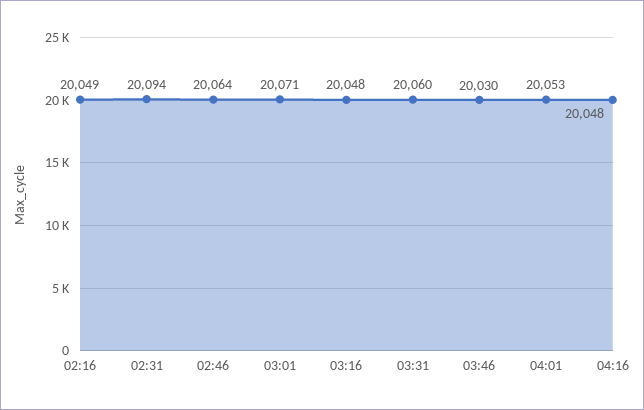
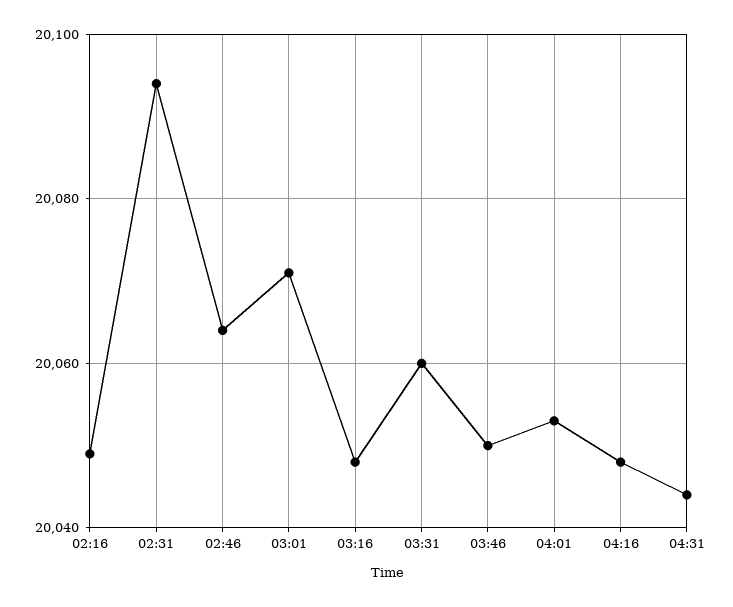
03:46: 20030 -> 20050
04:31: none -> 20045

